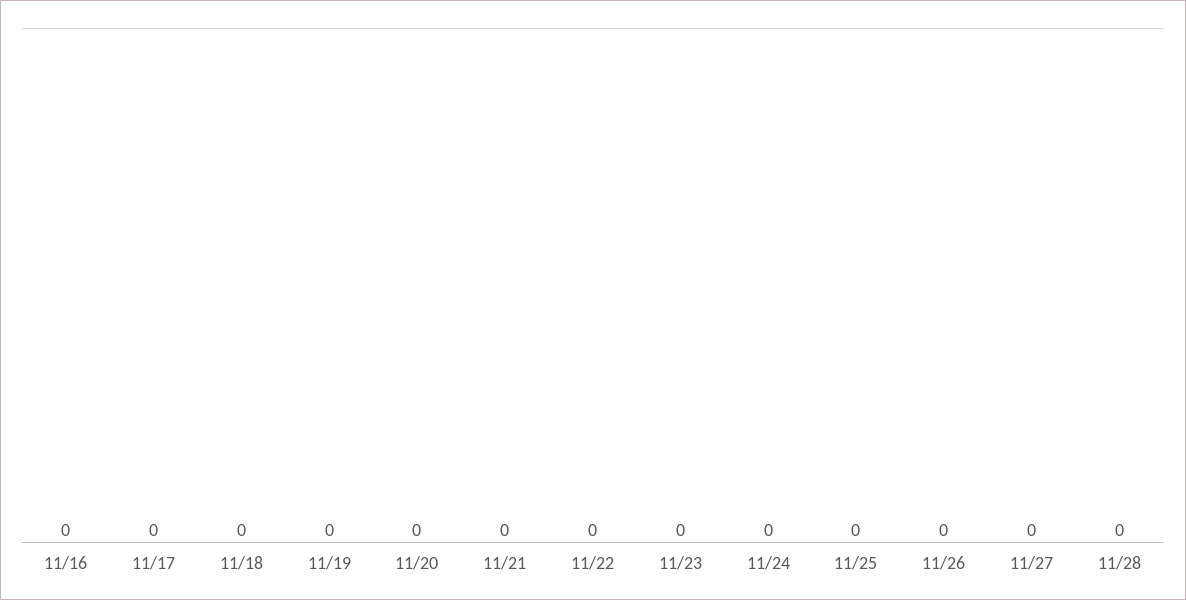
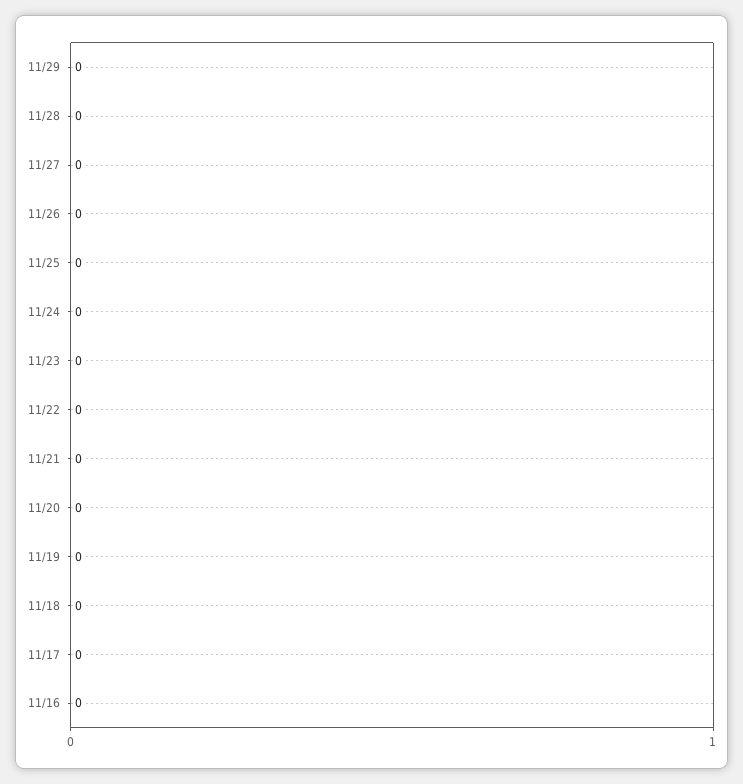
11/29: none -> 0

